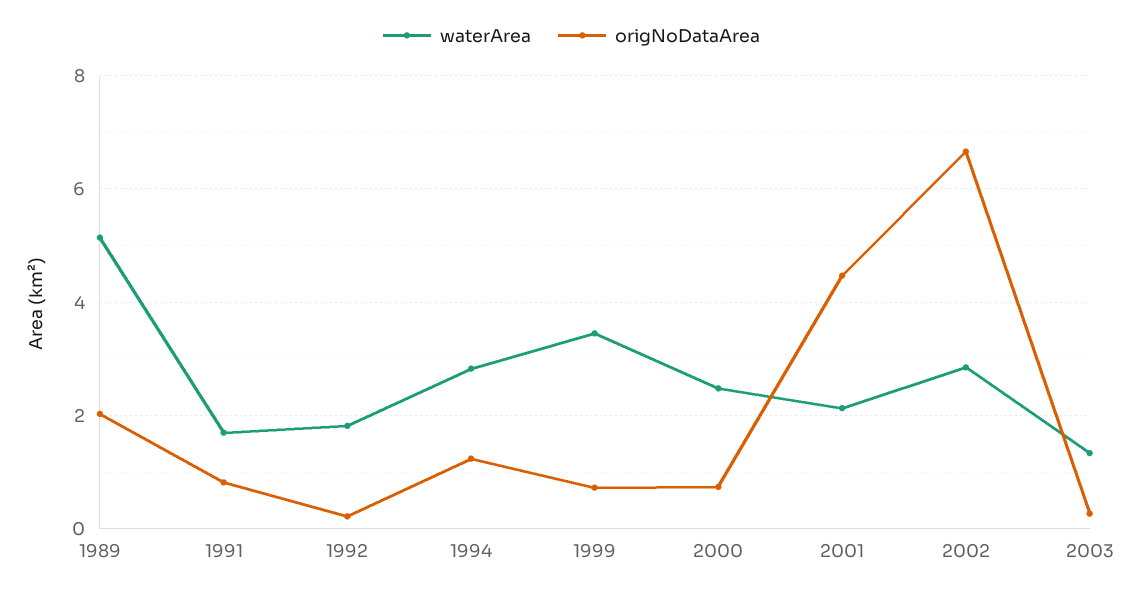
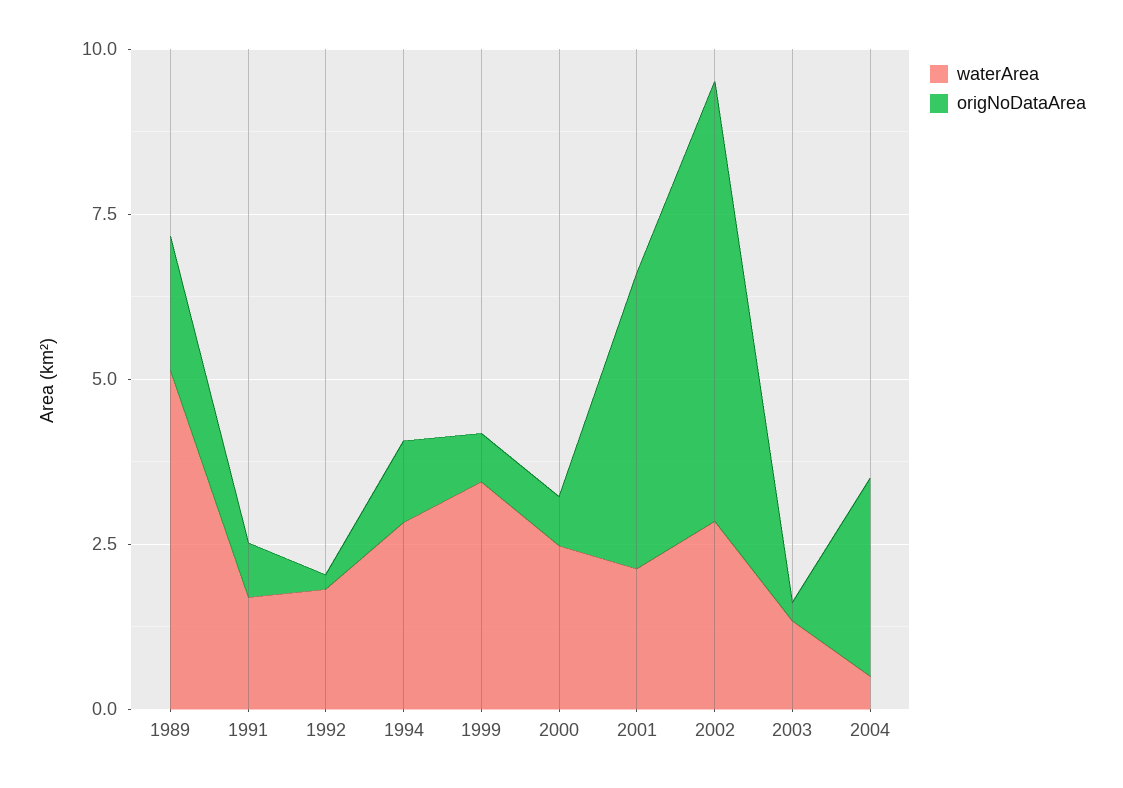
waterArea, 2004: none -> 0.5
origNoDataArea, 2004: none -> 3

